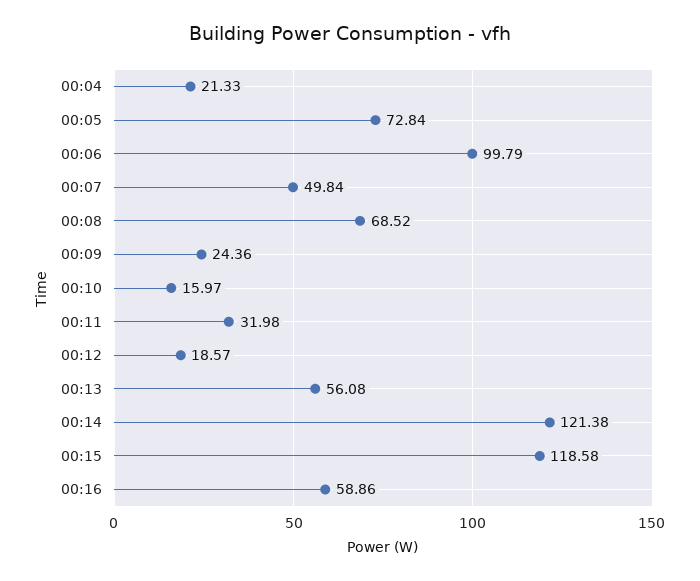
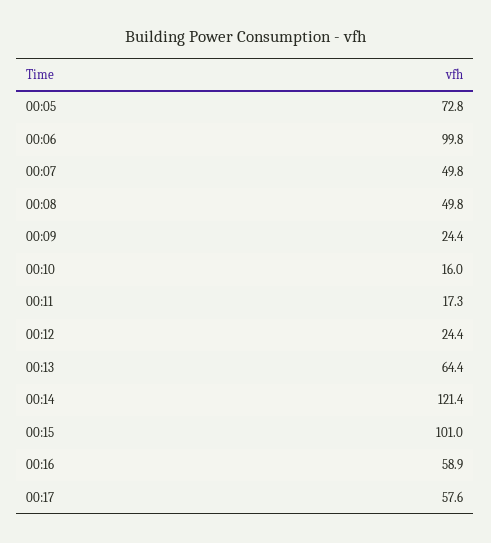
00:04: 21.33 -> none
00:08: 68.52 -> 49.8
00:11: 31.98 -> 17.3
00:12: 18.57 -> 24.4
00:13: 56.08 -> 64.4
00:15: 118.58 -> 101
00:17: none -> 57.6

